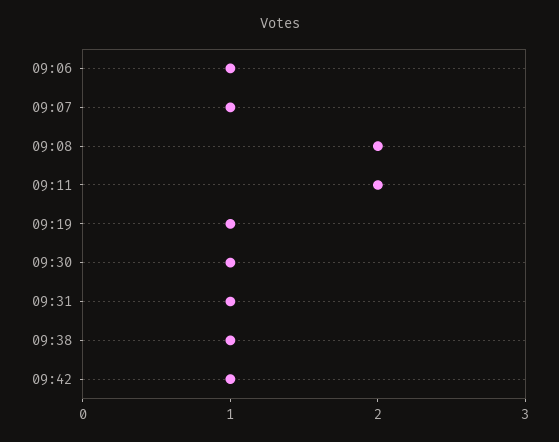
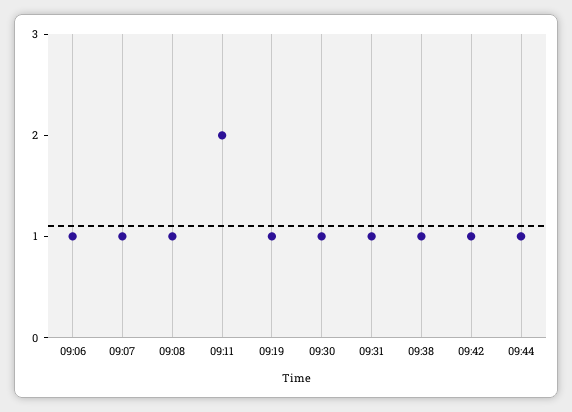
09:08: 2 -> 1
09:44: none -> 1

